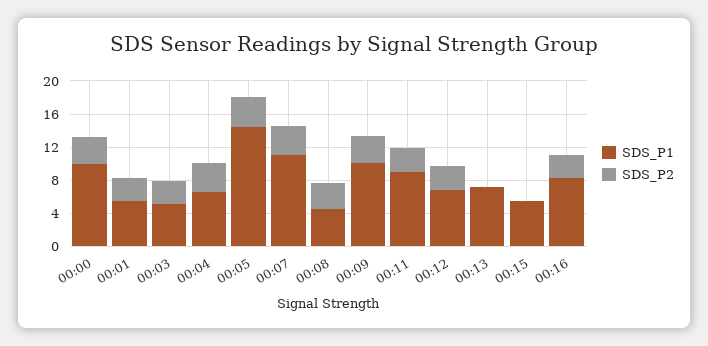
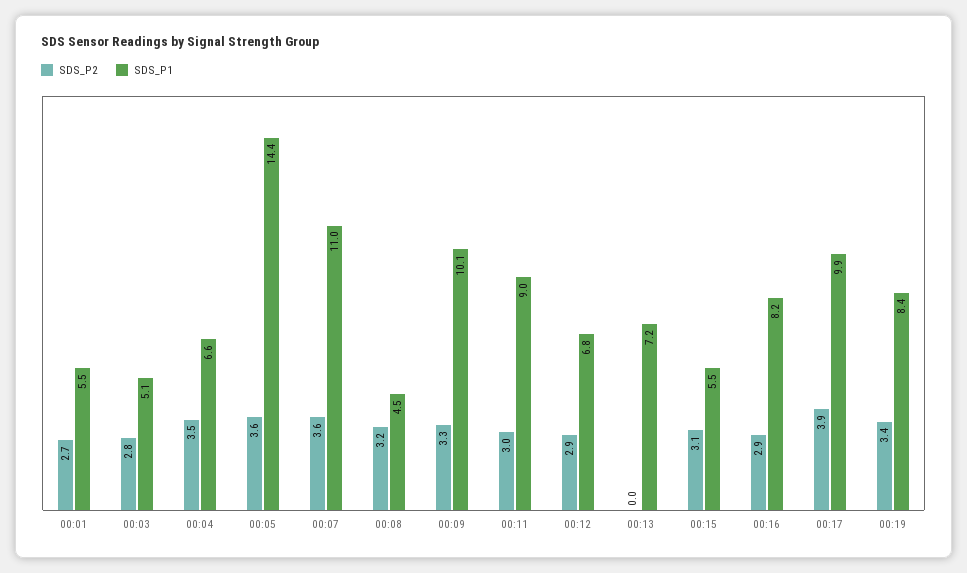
SDS_P1, 00:00: 10 -> none
SDS_P2, 00:00: 3 -> none
SDS_P2, 00:15: 0 -> 3.1
SDS_P2, 00:17: none -> 3.9
SDS_P1, 00:17: none -> 9.9
SDS_P2, 00:19: none -> 3.4
SDS_P1, 00:19: none -> 8.4

